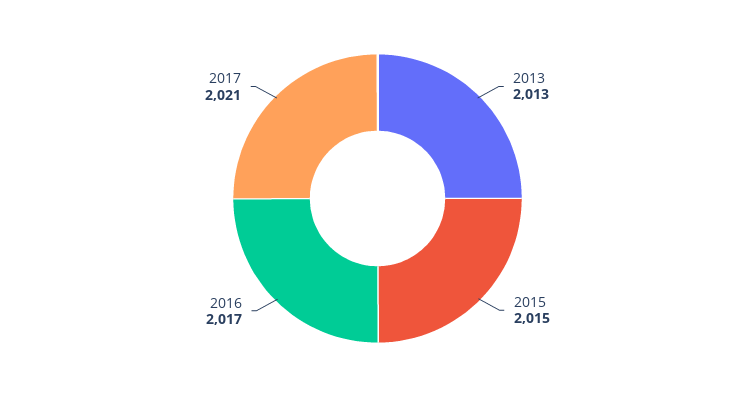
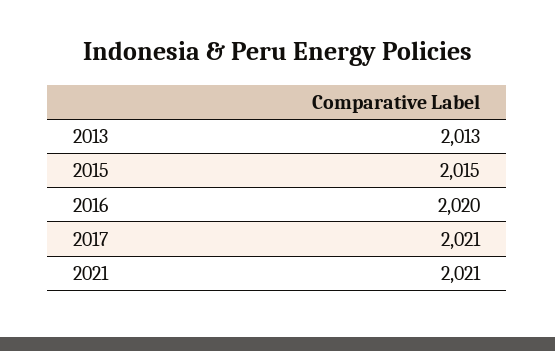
2016: 2017 -> 2020
2021: none -> 2021

